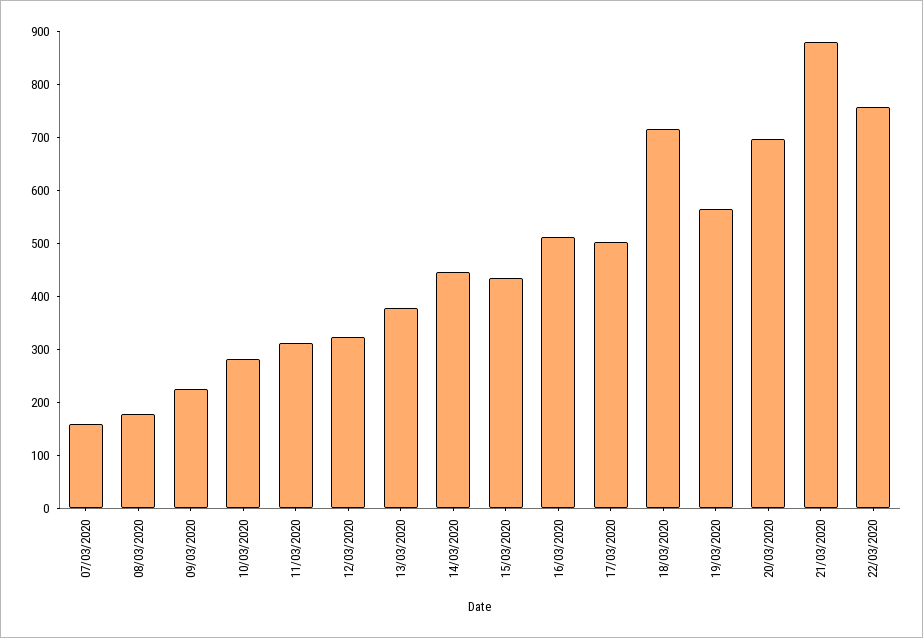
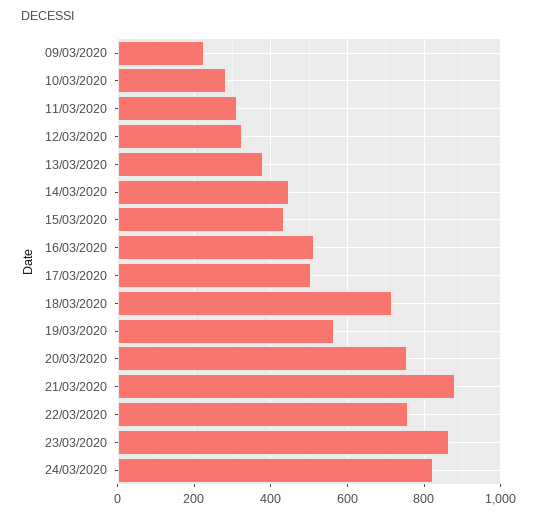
07/03/2020: 160 -> none
08/03/2020: 180 -> none
20/03/2020: 700 -> 760
23/03/2020: none -> 860
24/03/2020: none -> 820

